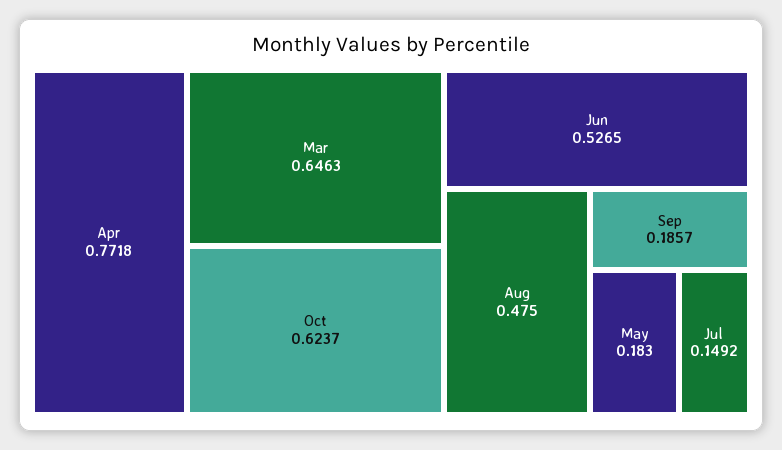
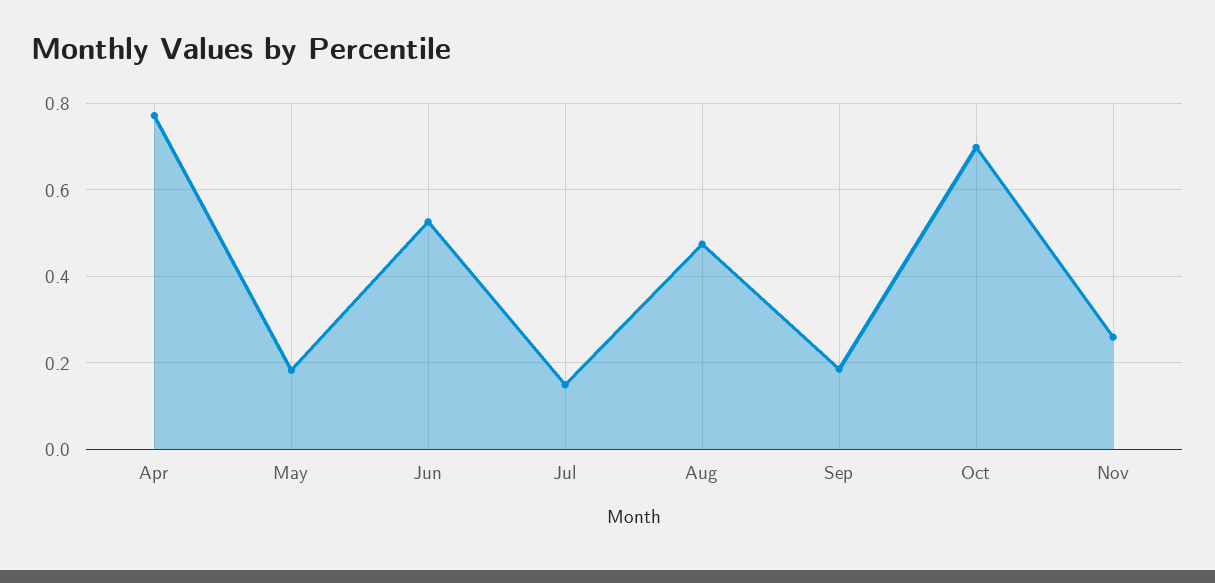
Mar: 0.6463 -> none
Oct: 0.6237 -> 0.7
Nov: none -> 0.26

